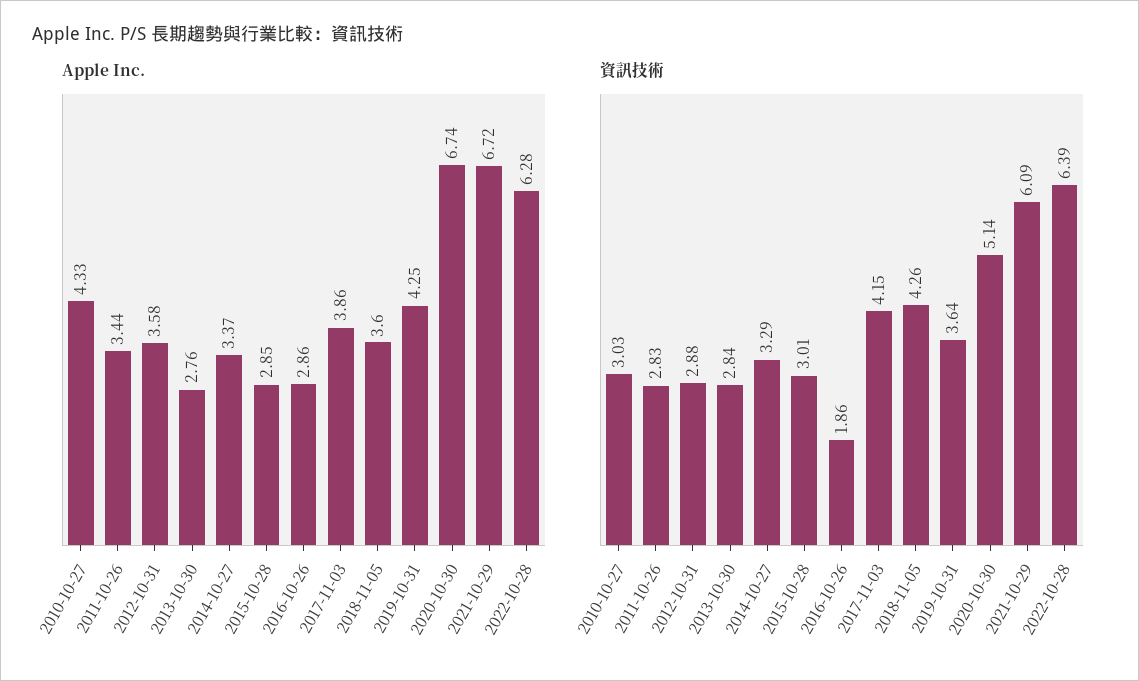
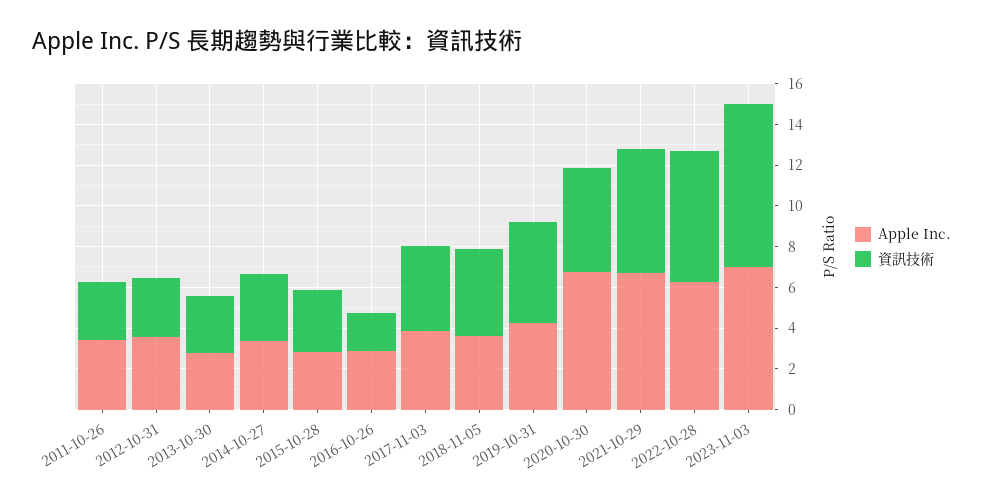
Apple Inc., 2010-10-27: 4.33 -> none
資訊技術, 2010-10-27: 3.03 -> none
資訊技術, 2019-10-31: 3.64 -> 5
Apple Inc., 2023-11-03: none -> 7
資訊技術, 2023-11-03: none -> 8

